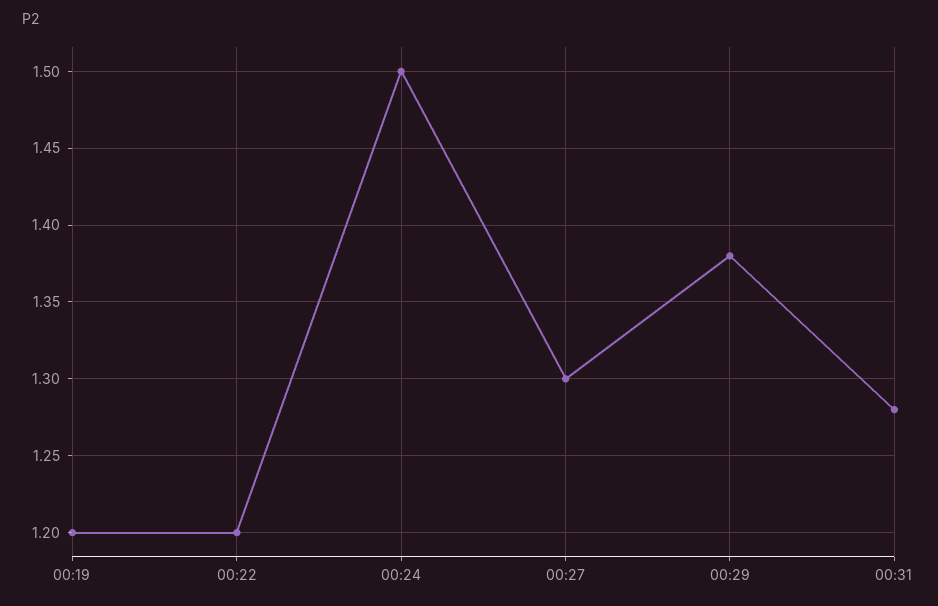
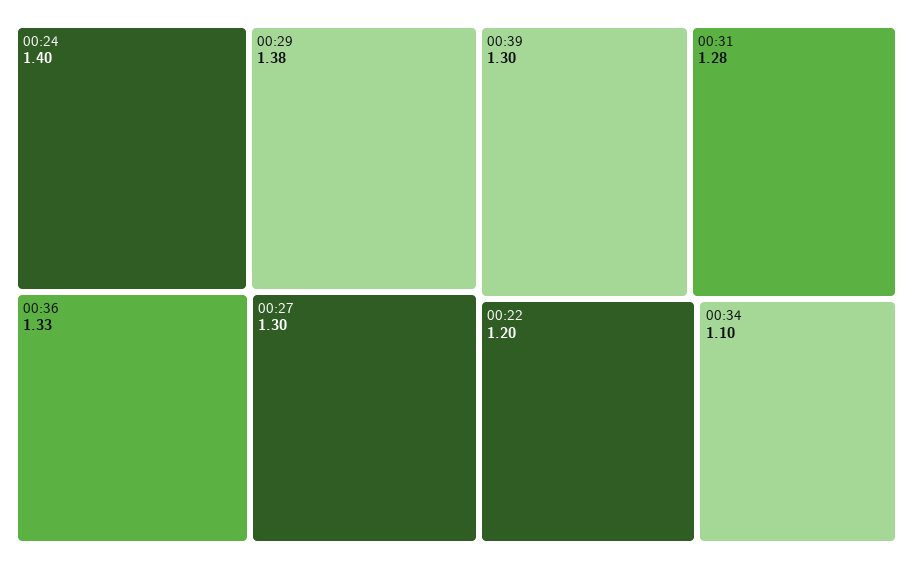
00:19: 1.2 -> none
00:24: 1.5 -> 1.4
00:36: none -> 1.33
00:39: none -> 1.3
00:34: none -> 1.1

